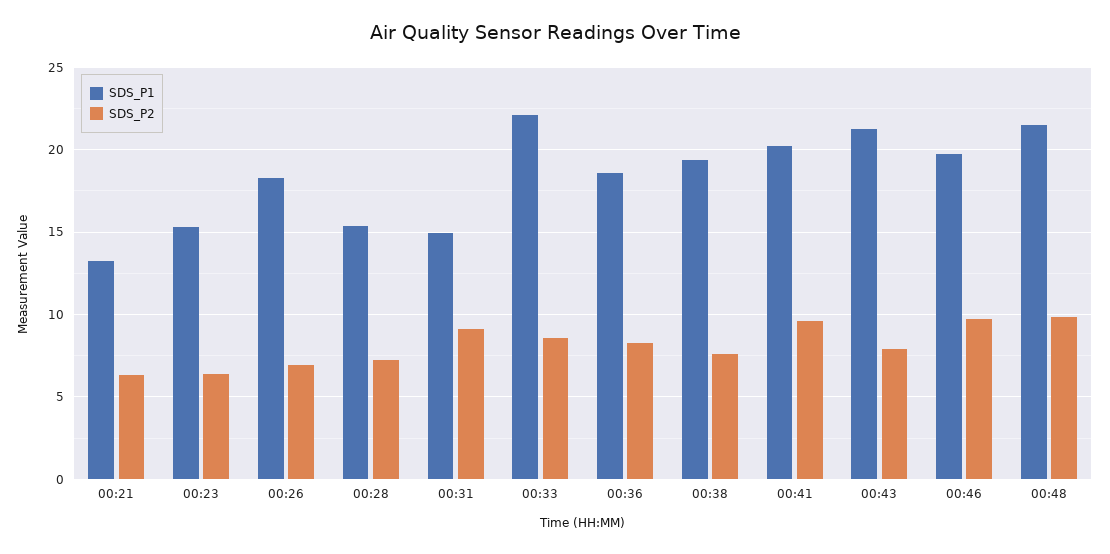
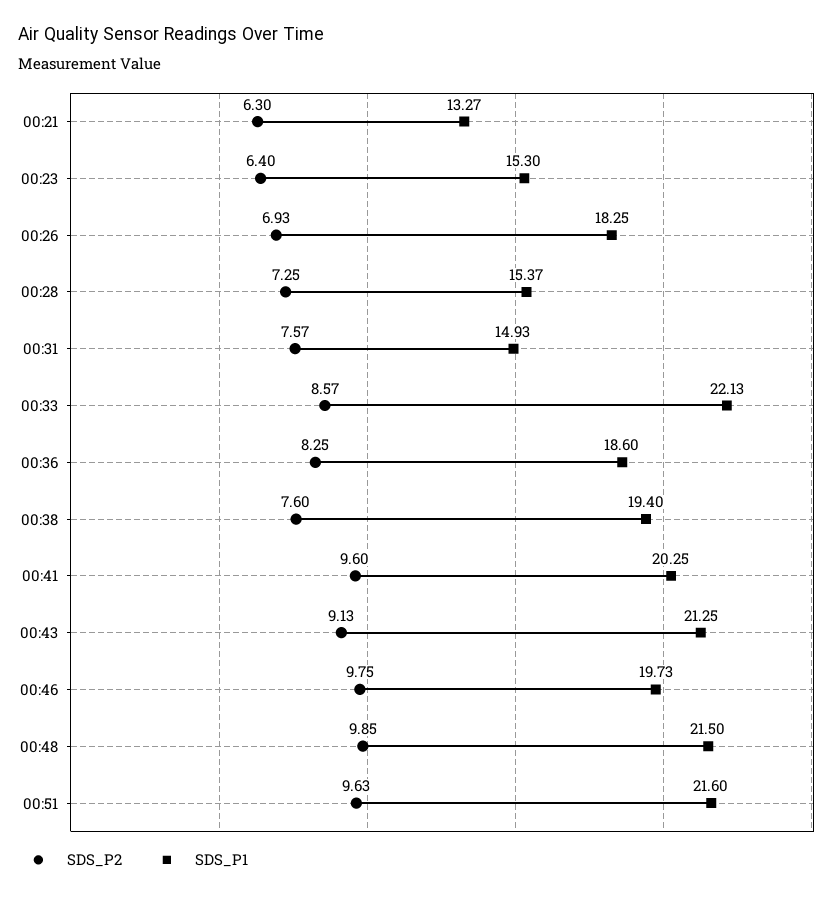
SDS_P2, 00:31: 9 -> 7.57
SDS_P2, 00:43: 8 -> 9.13
SDS_P2, 00:51: none -> 9.63
SDS_P1, 00:51: none -> 21.6

